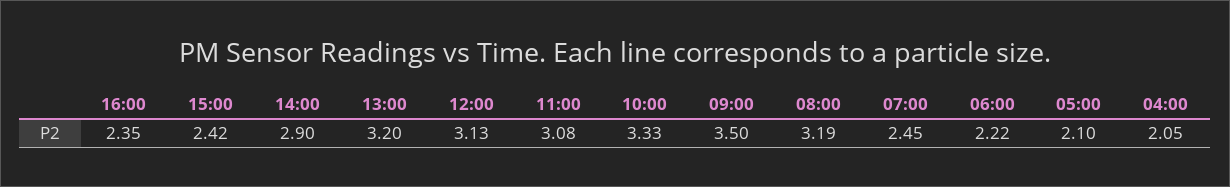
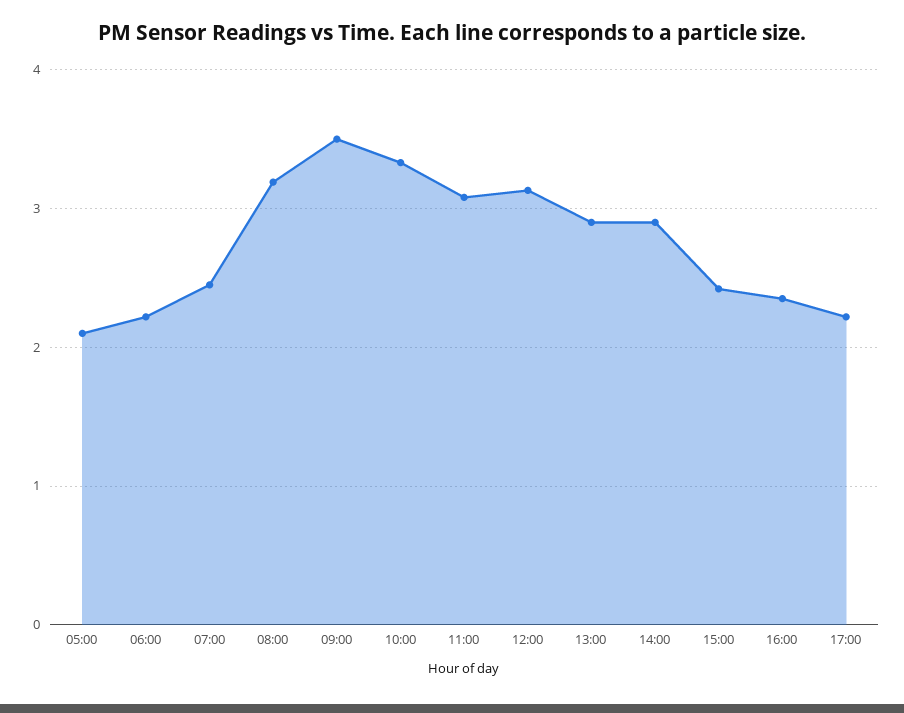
13:00: 3.2 -> 2.9
04:00: 2.05 -> none
17:00: none -> 2.2

